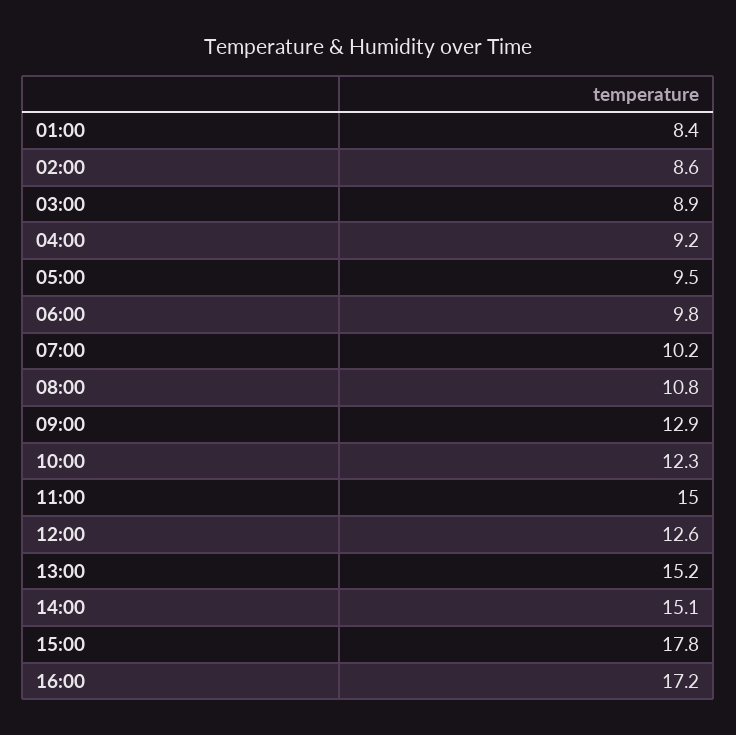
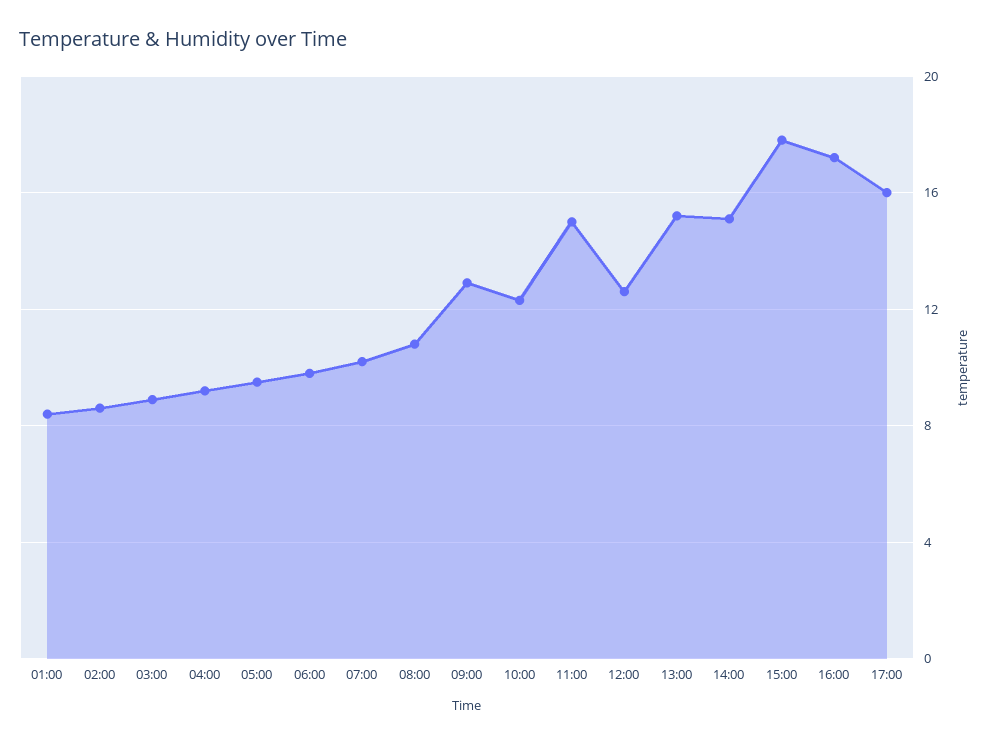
17:00: none -> 16

